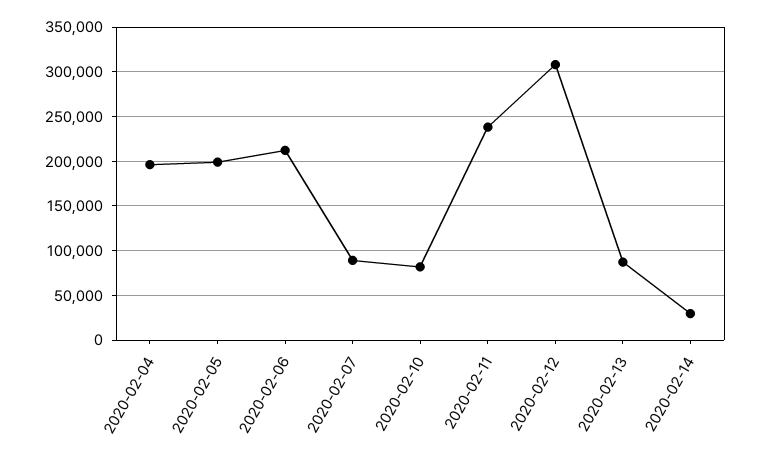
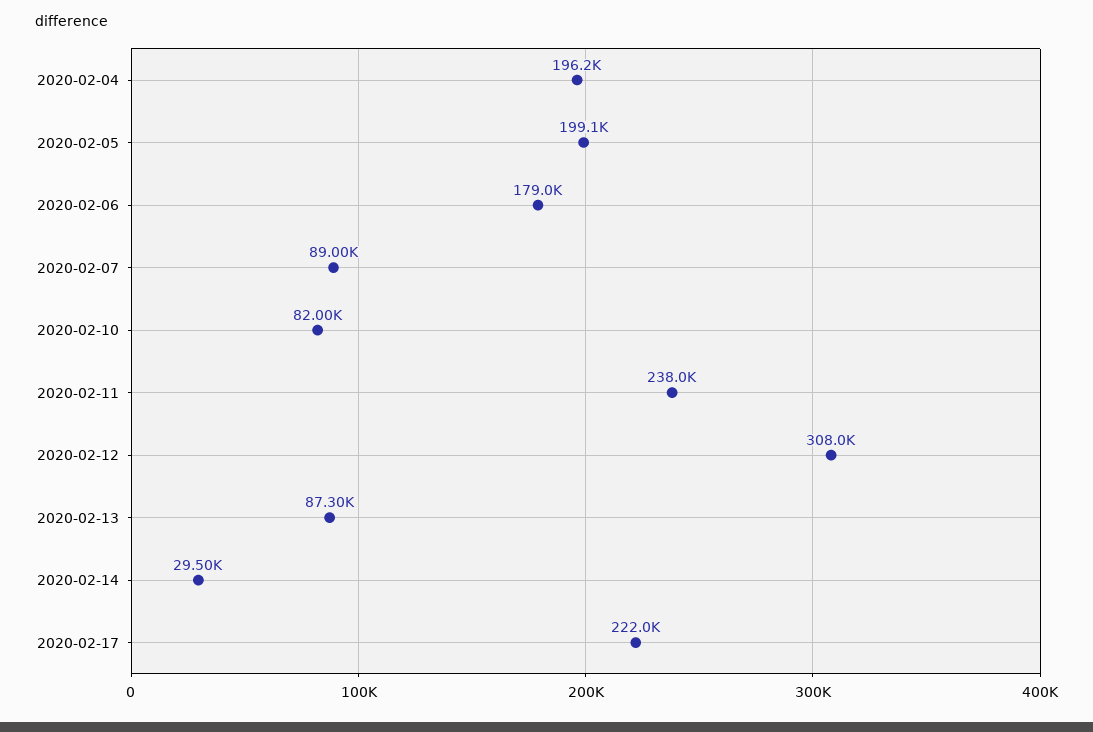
2020-02-06: 210000 -> 179000
2020-02-17: none -> 222000

